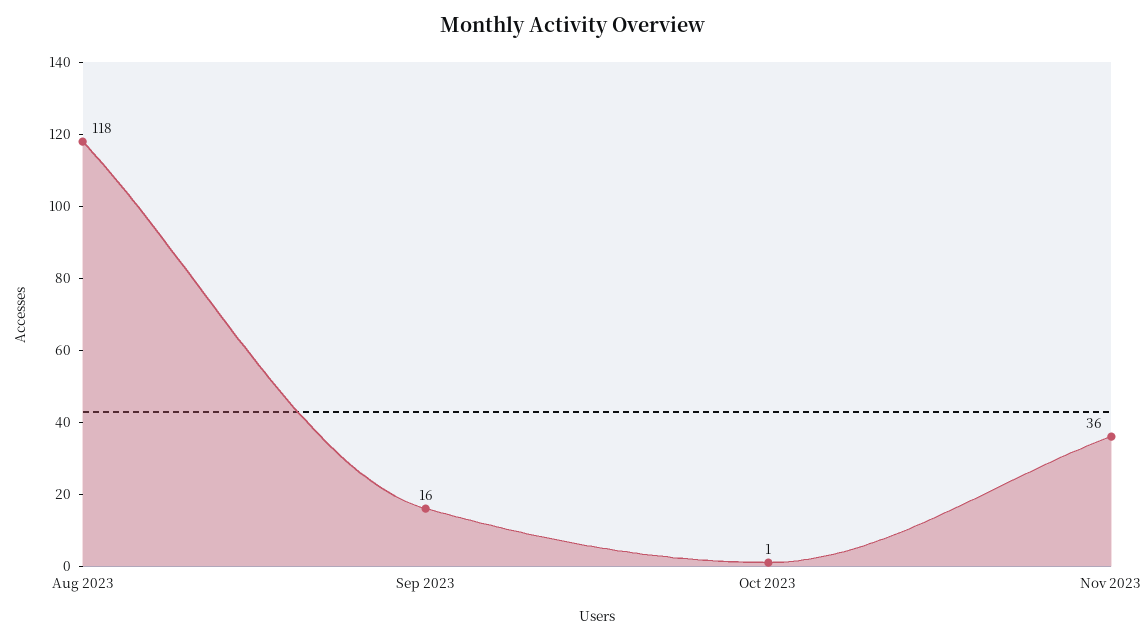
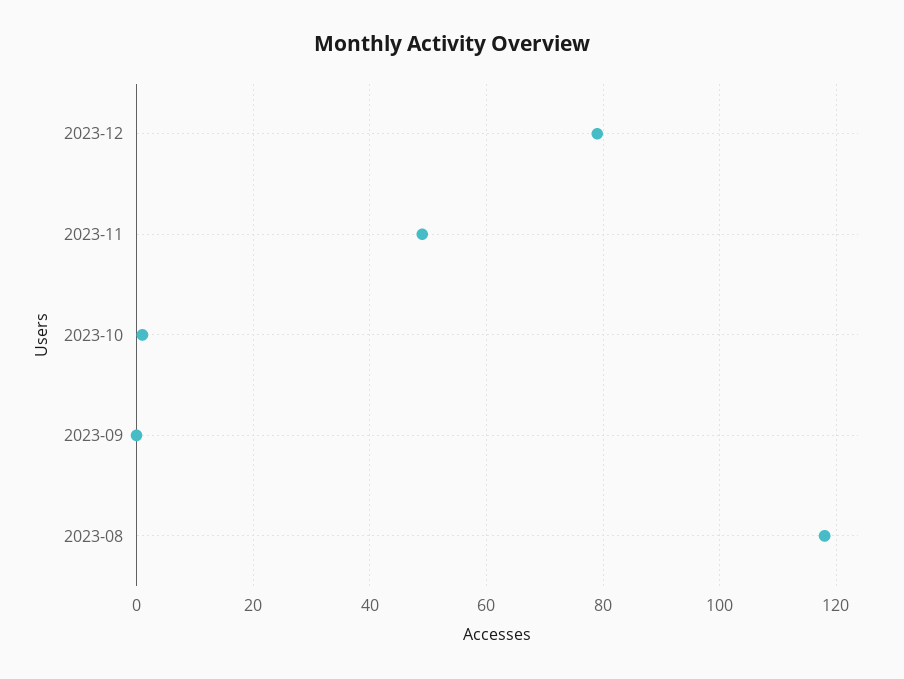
Sep 2023: 16 -> 0
Nov 2023: 36 -> 50
2023-12: none -> 80

